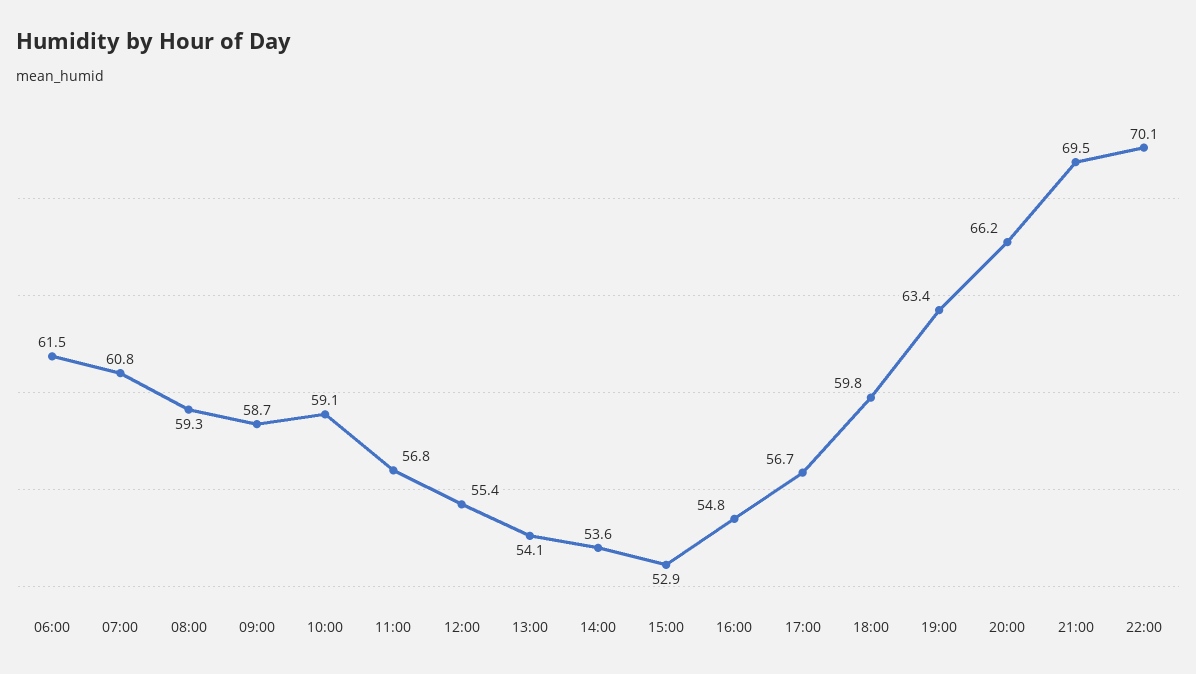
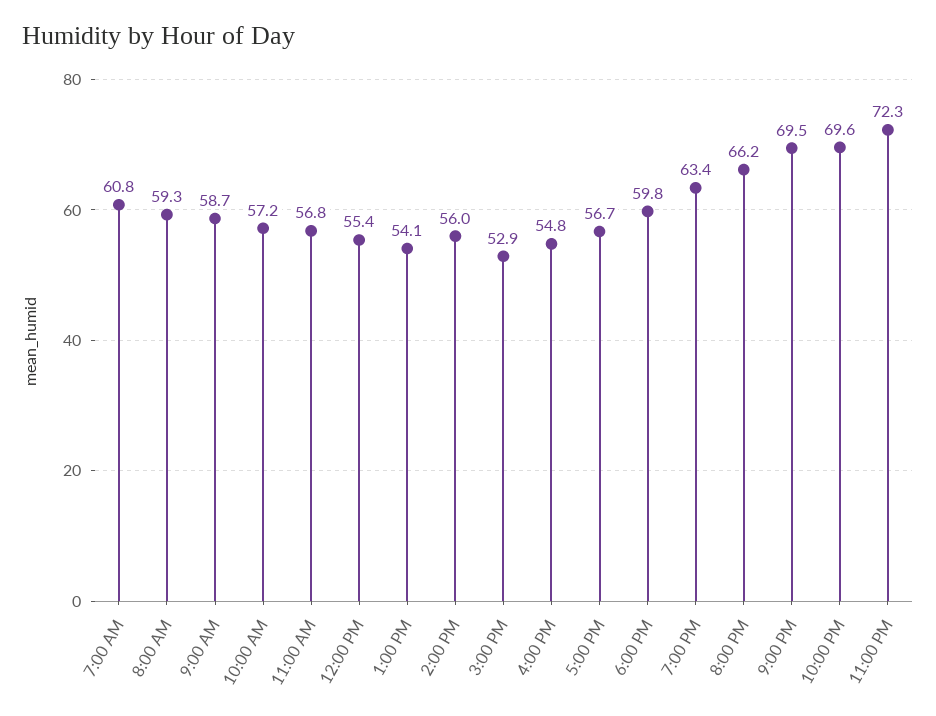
06:00: 61.5 -> none
10:00: 59.1 -> 57.2
14:00: 53.6 -> 56
22:00: 70.1 -> 69.6
11:00 PM: none -> 72.3

